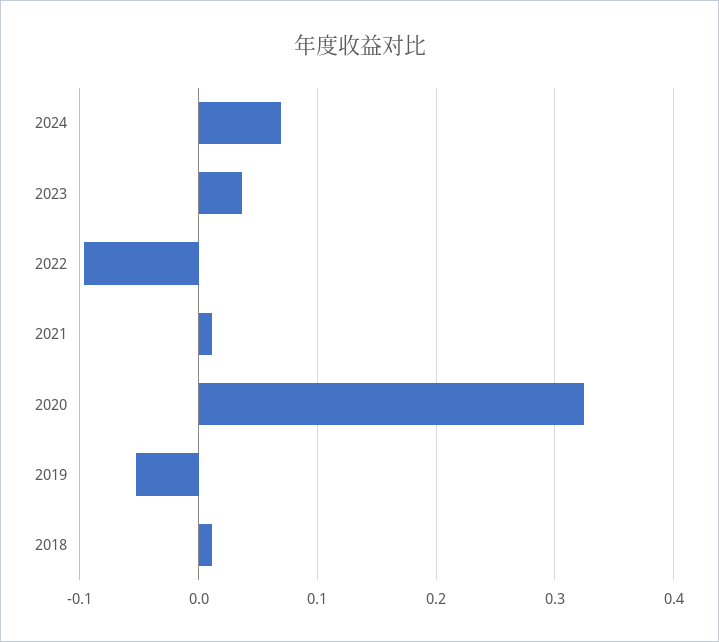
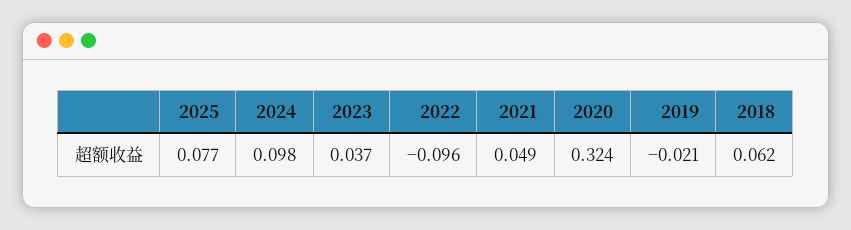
2024: 0.07 -> 0.098
2021: 0.01 -> 0.049
2019: -0.05 -> -0.021
2018: 0.01 -> 0.062
2025: none -> 0.077

